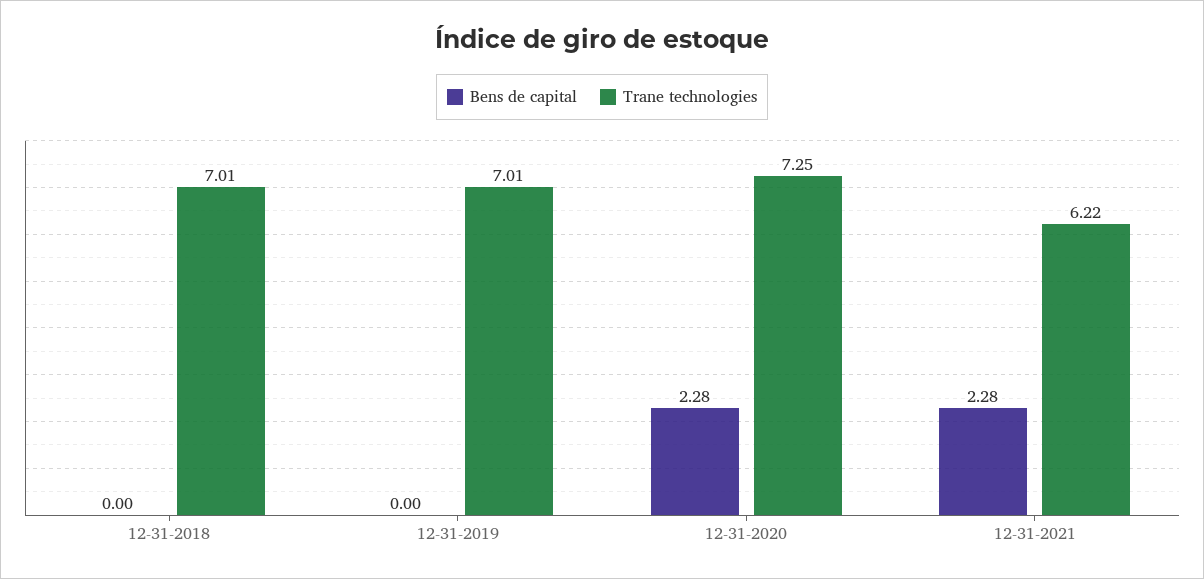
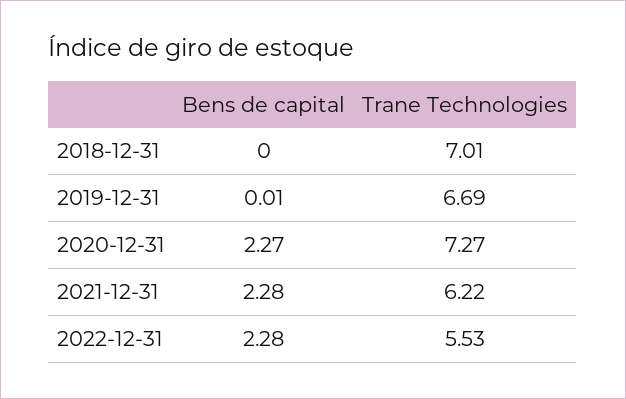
Bens de capital, 12-31-2019: 0 -> 0.01
Trane technologies, 12-31-2019: 7.01 -> 6.69
Bens de capital, 12-31-2020: 2.28 -> 2.27
Trane technologies, 12-31-2020: 7.25 -> 7.27
Bens de capital, 2022-12-31: none -> 2.28
Trane technologies, 2022-12-31: none -> 5.53

